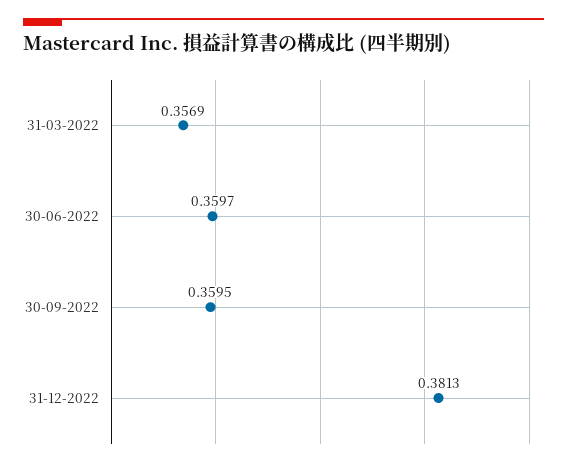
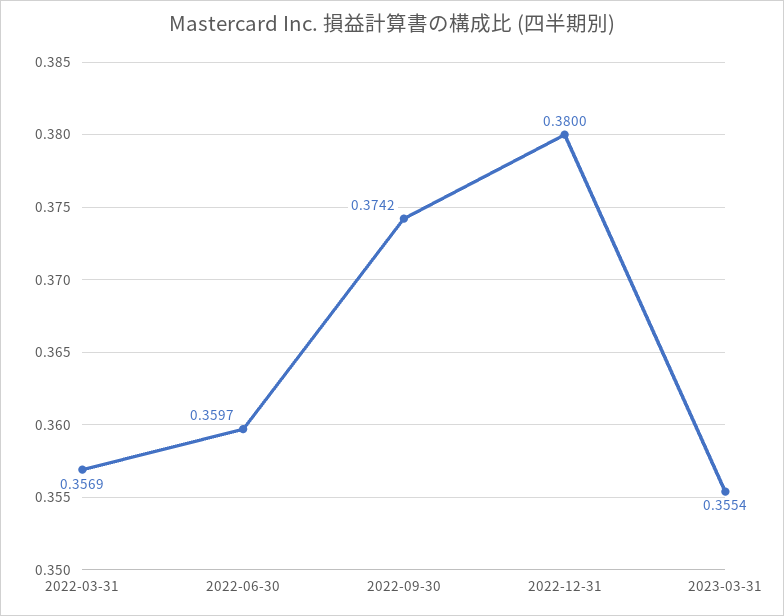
30-09-2022: 0.3595 -> 0.3742
31-12-2022: 0.3813 -> 0.38
2023-03-31: none -> 0.3554

